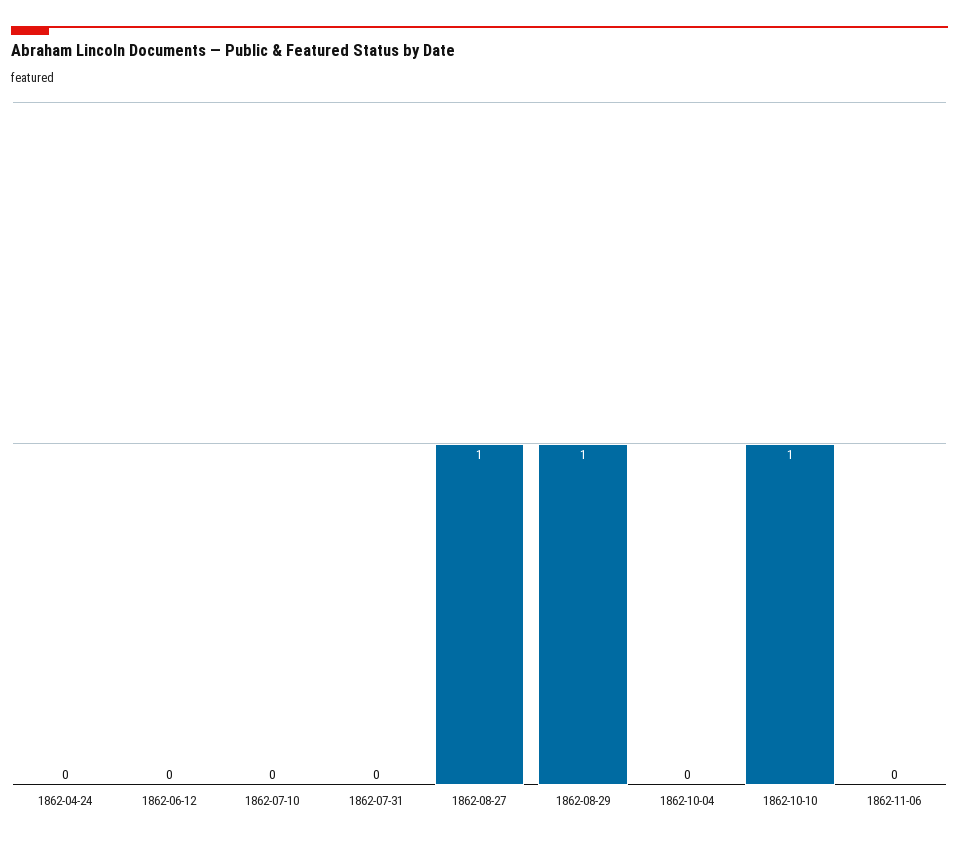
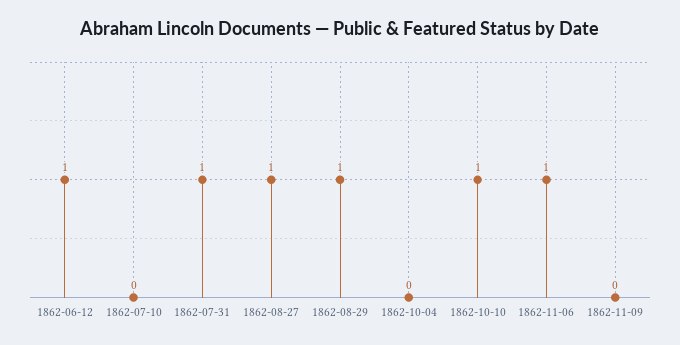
1862-04-24: 0 -> none
1862-06-12: 0 -> 1
1862-07-31: 0 -> 1
1862-11-06: 0 -> 1
1862-11-09: none -> 0

